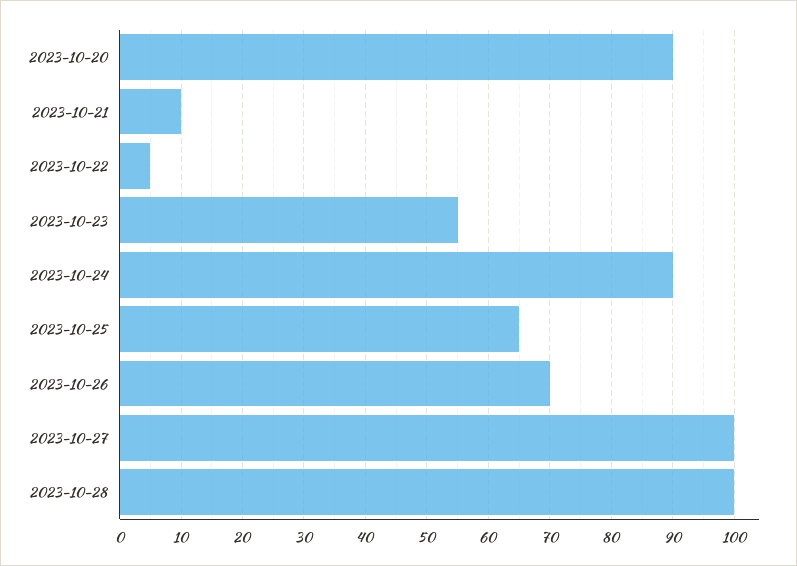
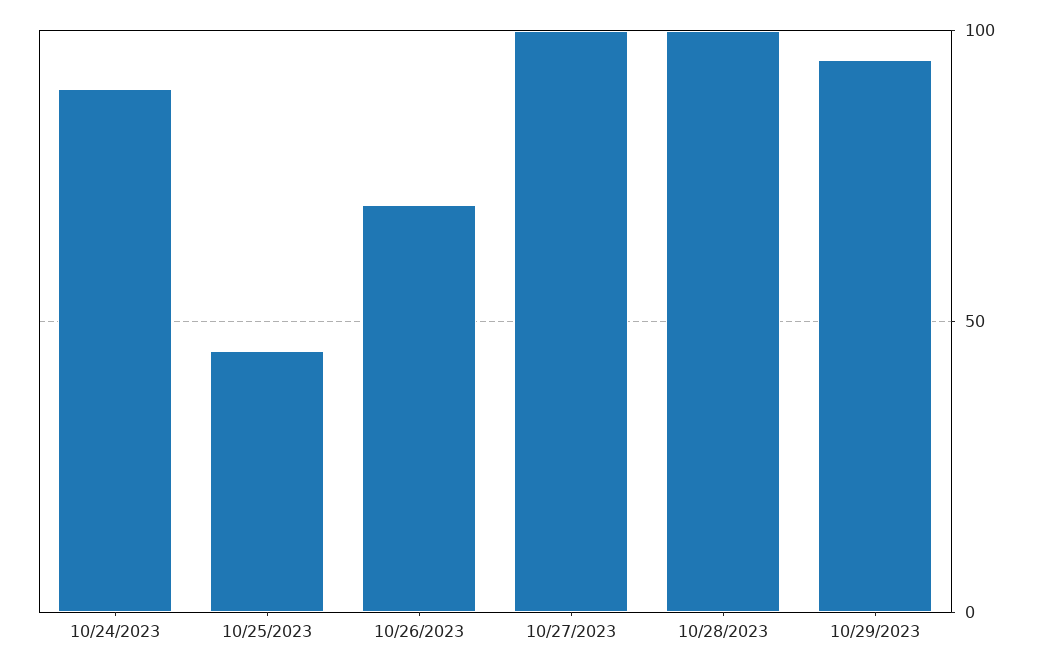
2023-10-20: 90 -> none
2023-10-21: 10 -> none
2023-10-22: 5 -> none
2023-10-23: 55 -> none
2023-10-25: 65 -> 45
10/29/2023: none -> 95

